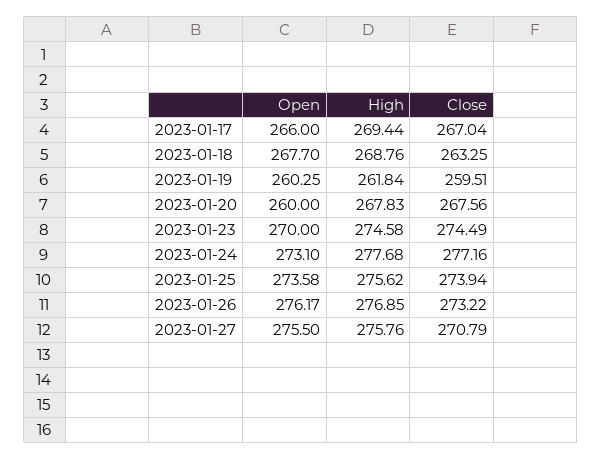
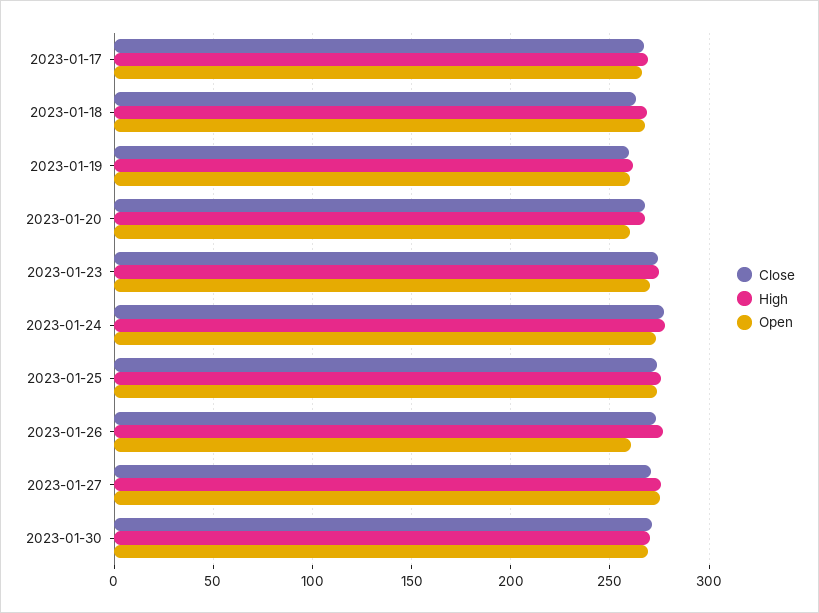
Open, 2023-01-26: 276.17 -> 260
Close, 2023-01-30: none -> 270
High, 2023-01-30: none -> 270
Open, 2023-01-30: none -> 270

